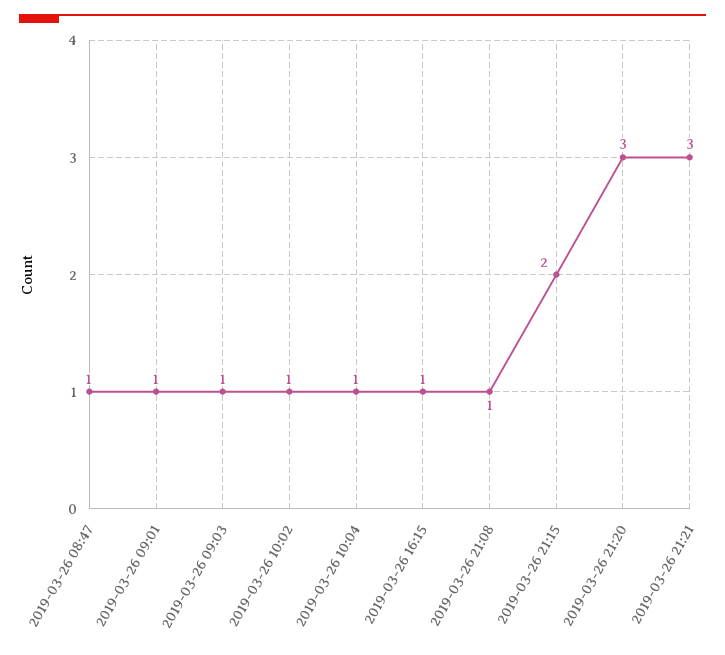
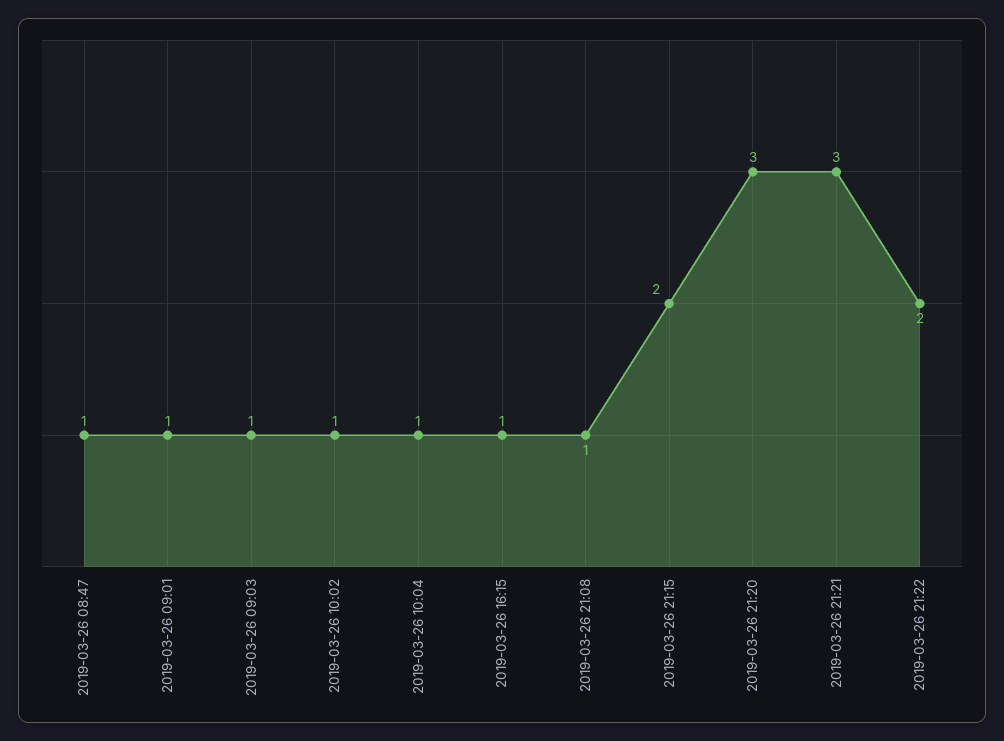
2019-03-26 21:22: none -> 2

